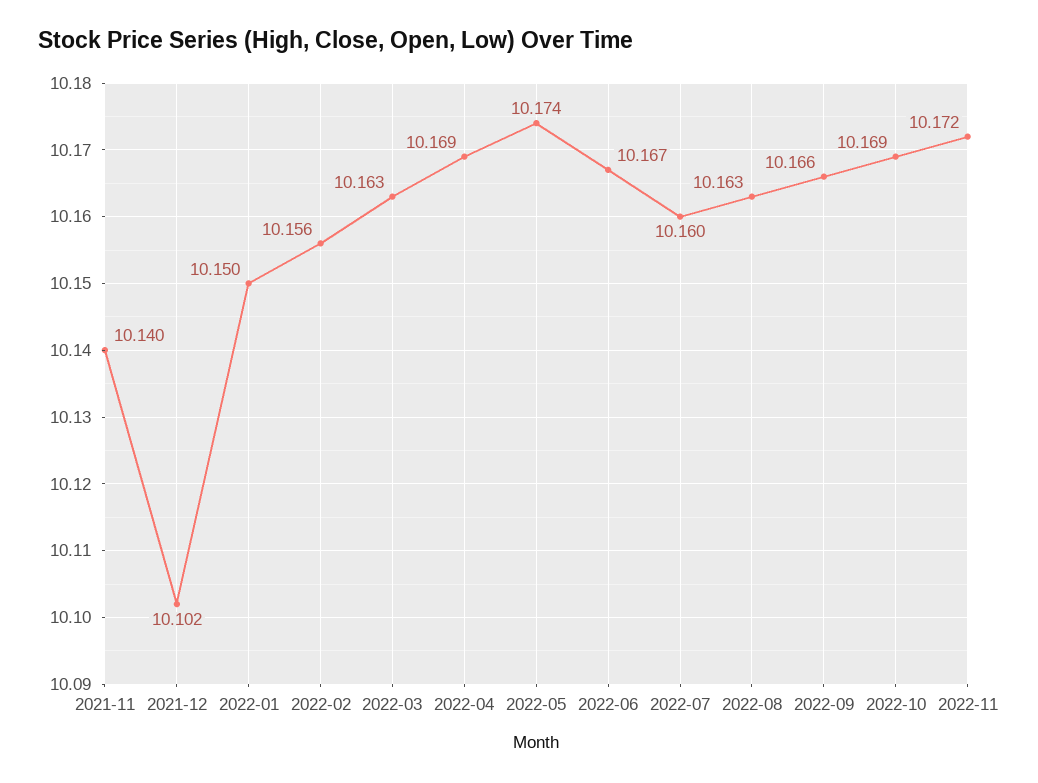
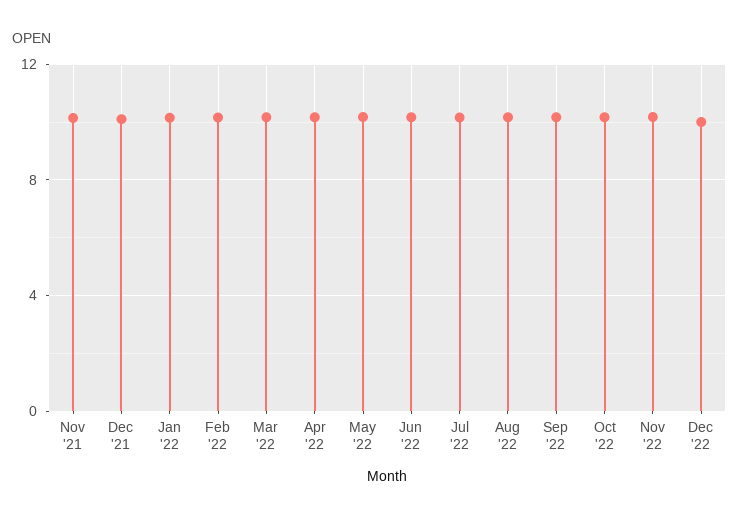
Dec '22: none -> 10

